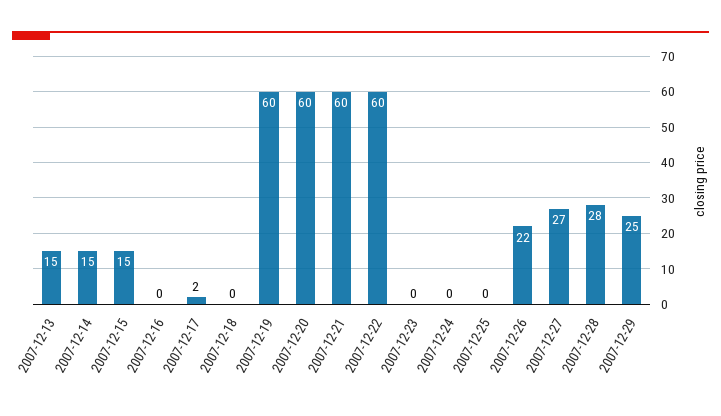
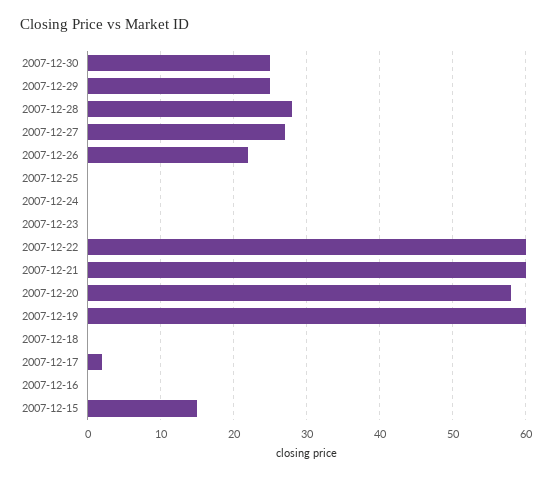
2007-12-13: 15 -> none
2007-12-14: 15 -> none
2007-12-20: 60 -> 58
2007-12-30: none -> 25

